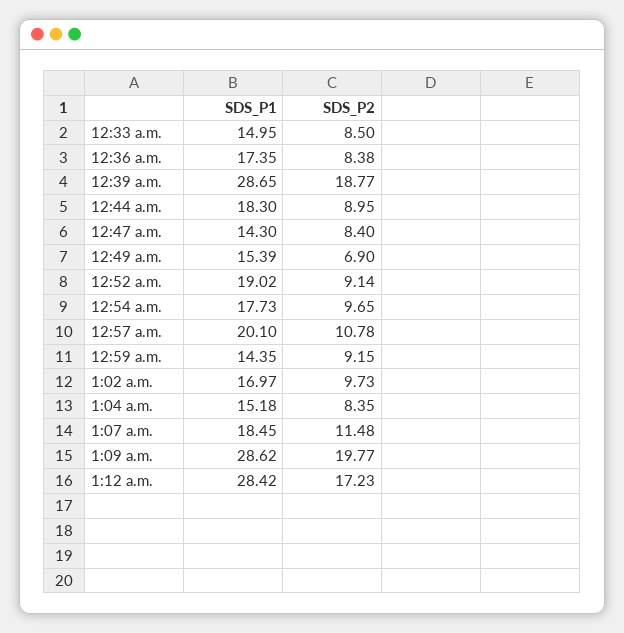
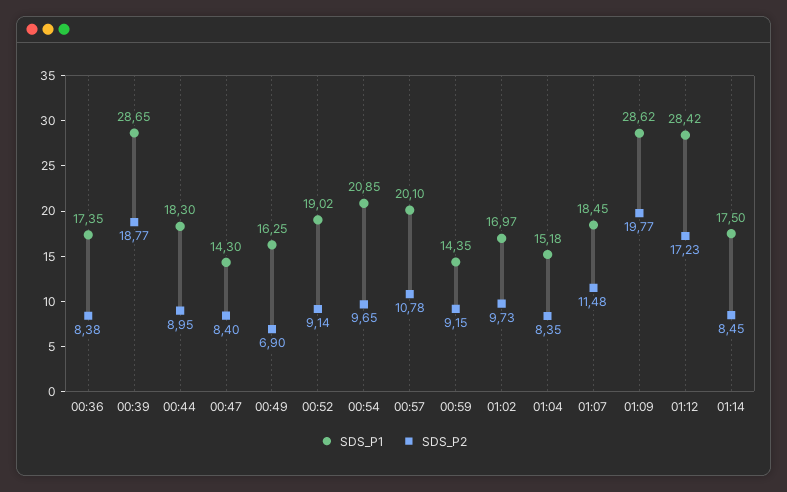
SDS_P1, 12:33 a.m.: 14.95 -> none
SDS_P2, 12:33 a.m.: 8.5 -> none
SDS_P1, 12:49 a.m.: 15.39 -> 16.25
SDS_P1, 12:54 a.m.: 17.73 -> 20.85
SDS_P1, 01:14: none -> 17.5
SDS_P2, 01:14: none -> 8.45

